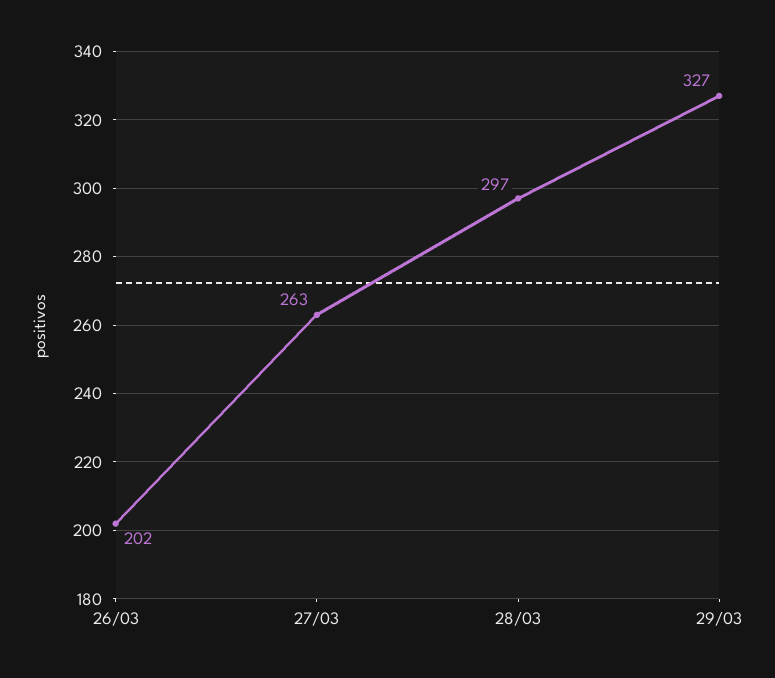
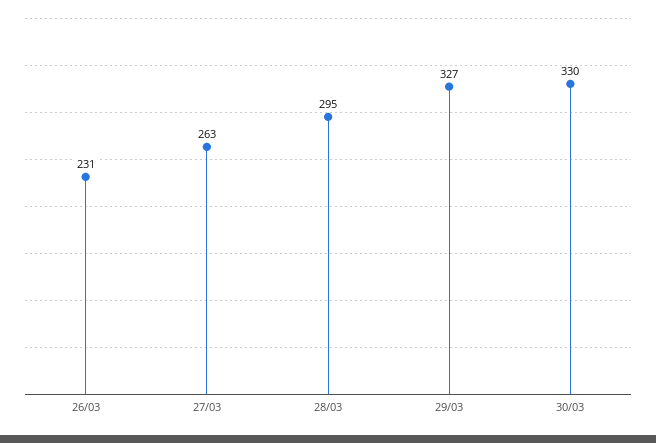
26/03: 202 -> 231
28/03: 297 -> 295
30/03: none -> 330

